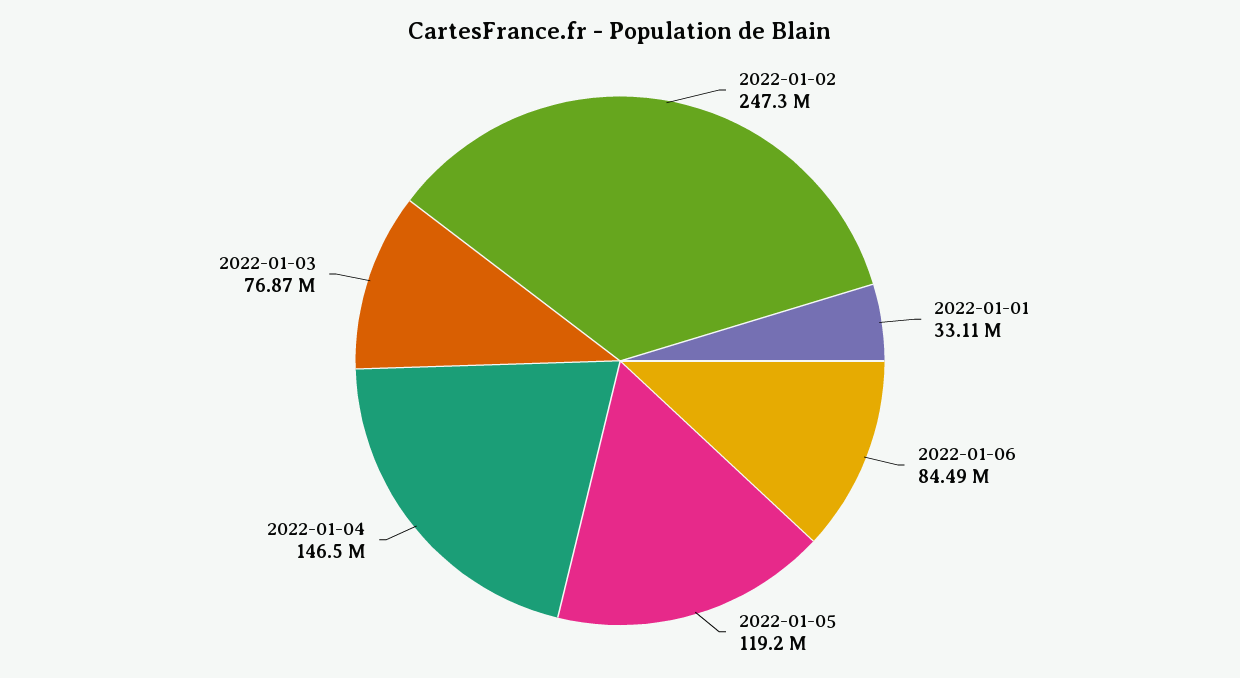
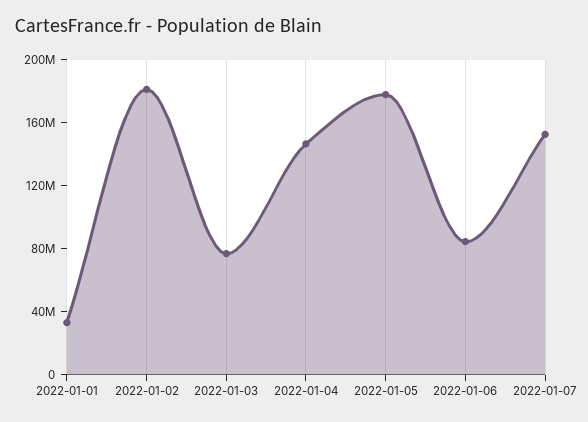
2022-01-02: 247300000 -> 180000000
2022-01-05: 119200000 -> 180000000
2022-01-07: none -> 150000000

